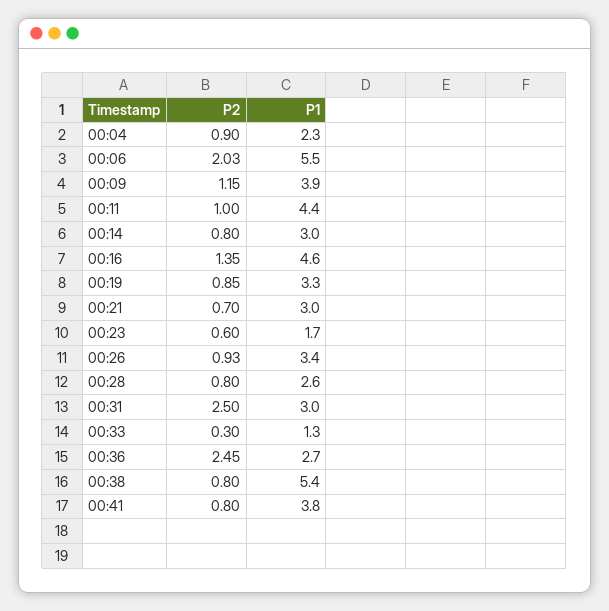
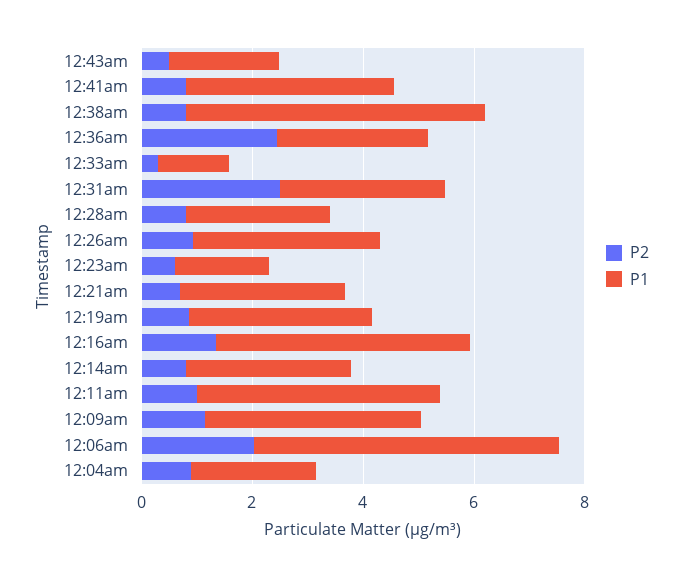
P2, 12:43am: none -> 0.5
P1, 12:43am: none -> 2

